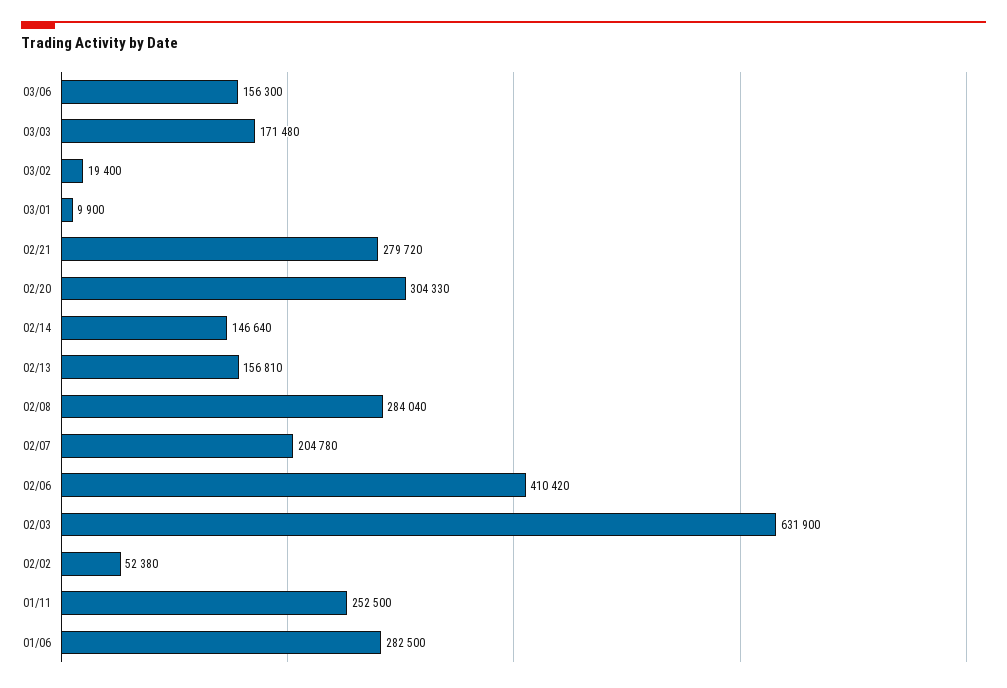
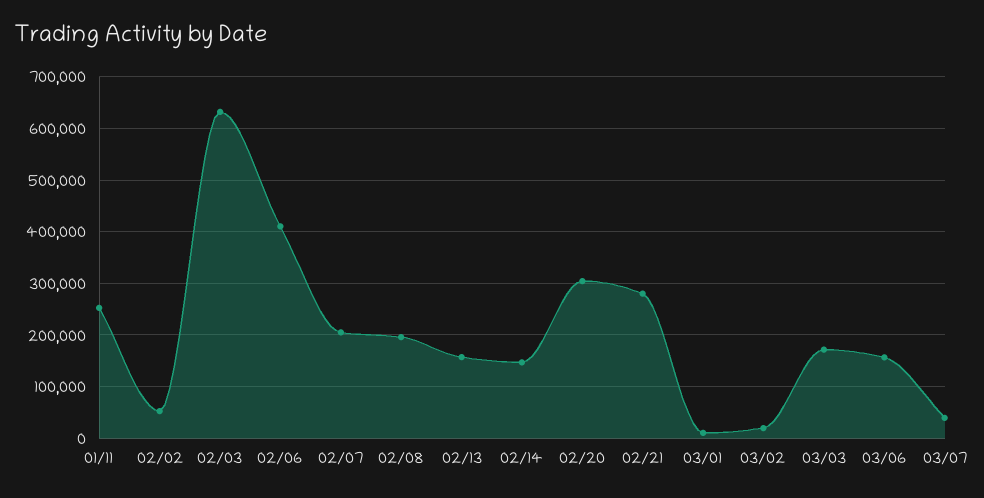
02/08: 284040 -> 200000
01/06: 282500 -> none
03/07: none -> 40000

